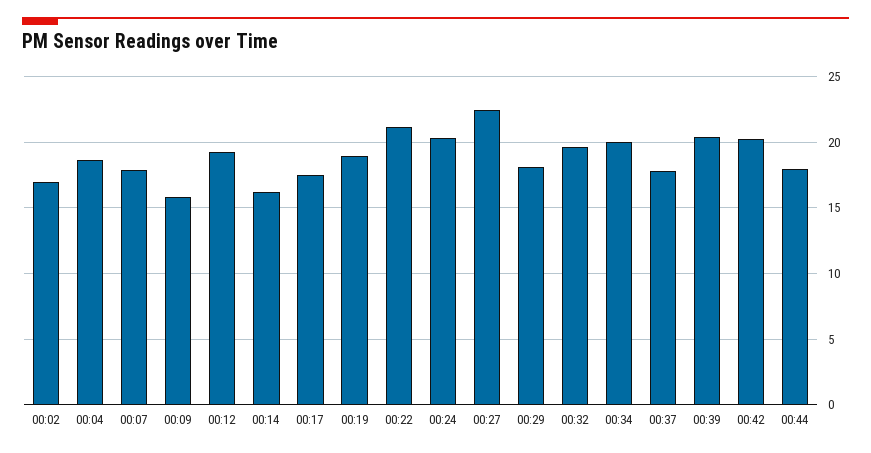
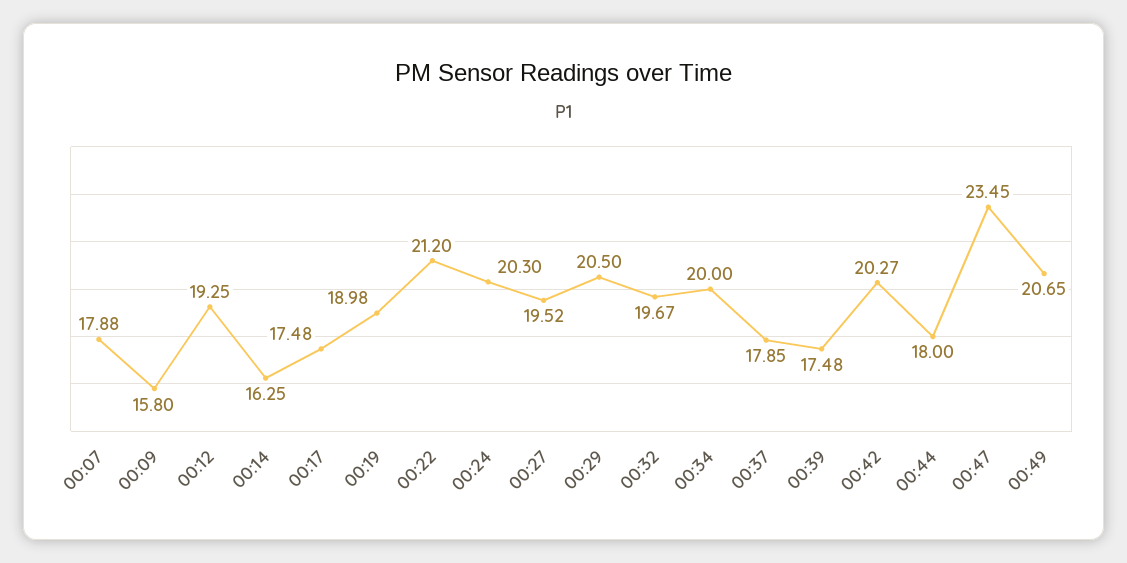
00:02: 17 -> none
00:04: 18.5 -> none
00:27: 22.5 -> 19.52
00:29: 18 -> 20.5
00:39: 20.5 -> 17.48
00:47: none -> 23.45
00:49: none -> 20.65

